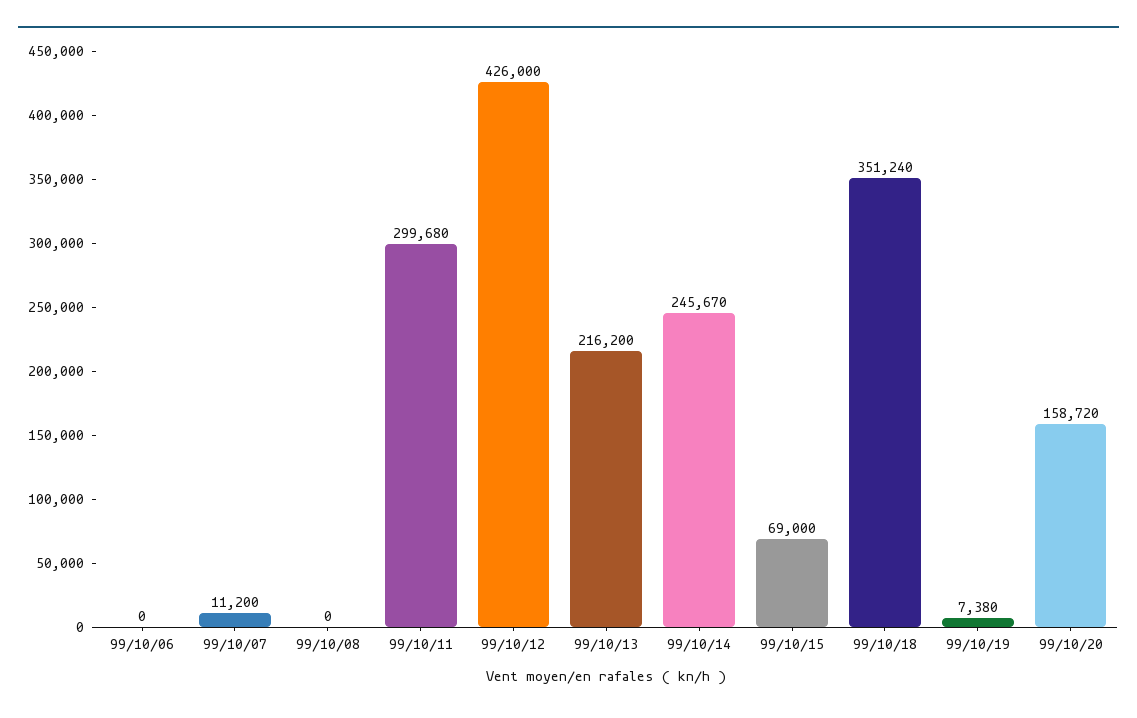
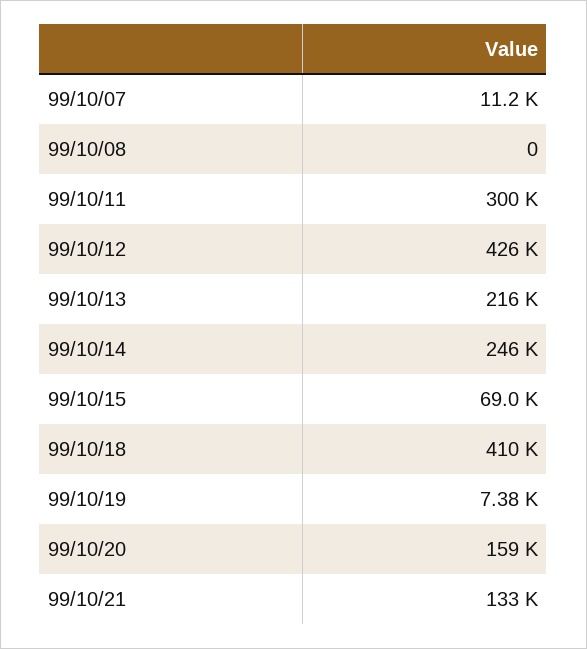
99/10/06: 0 -> none
99/10/18: 351240 -> 410000
99/10/21: none -> 133000

